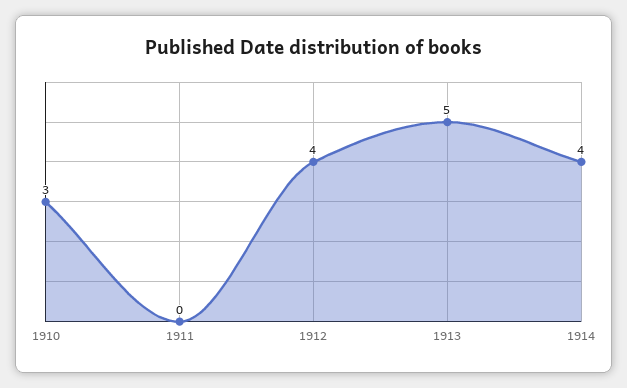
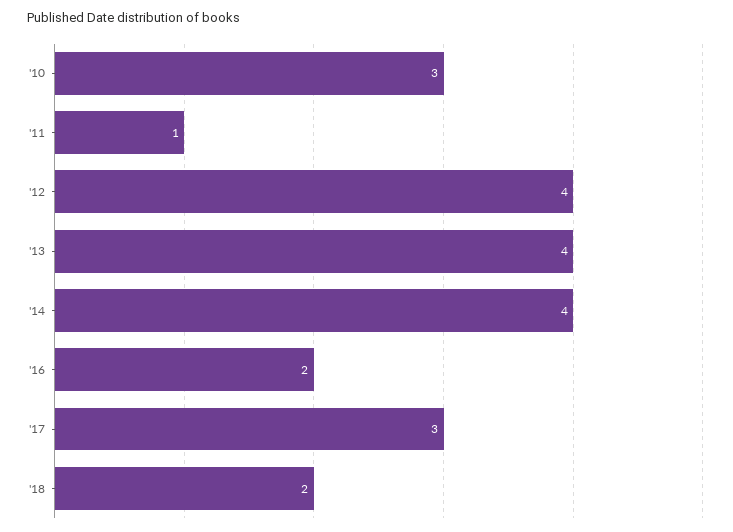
1911: 0 -> 1
1913: 5 -> 4
'16: none -> 2
'17: none -> 3
'18: none -> 2

